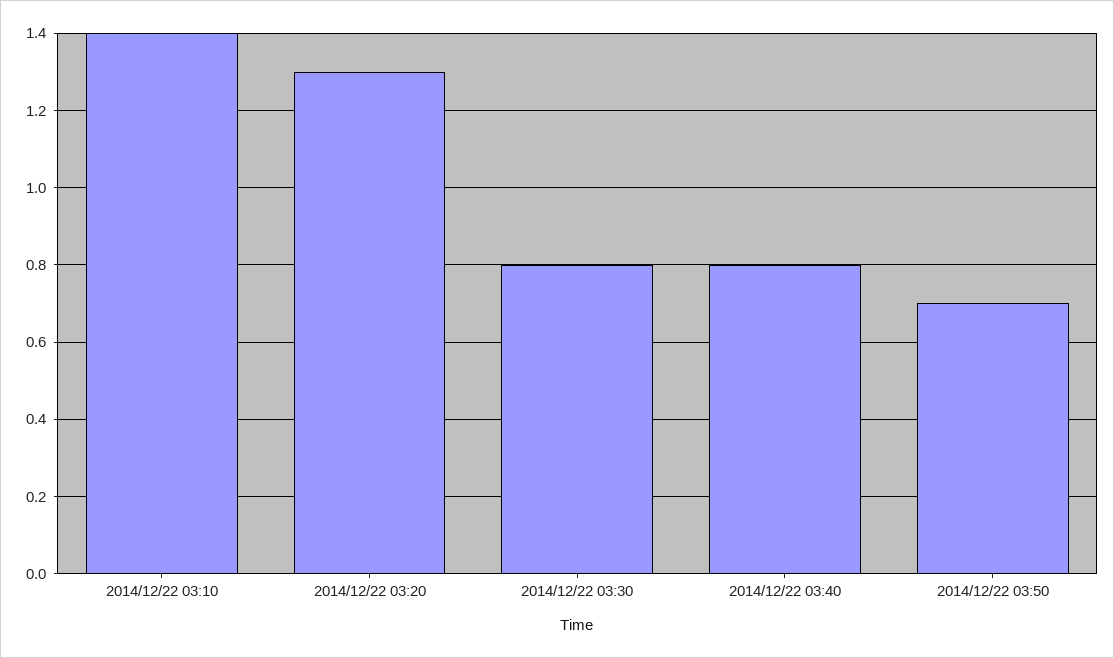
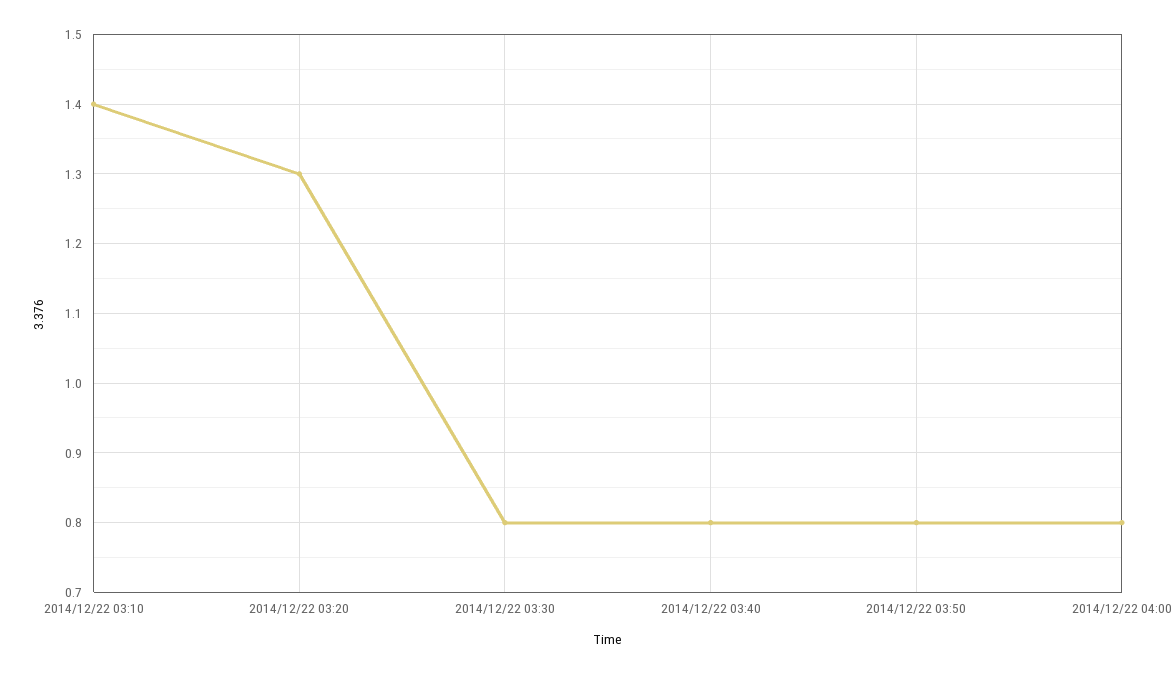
2014/12/22 03:50: 0.7 -> 0.8
2014/12/22 04:00: none -> 0.8

